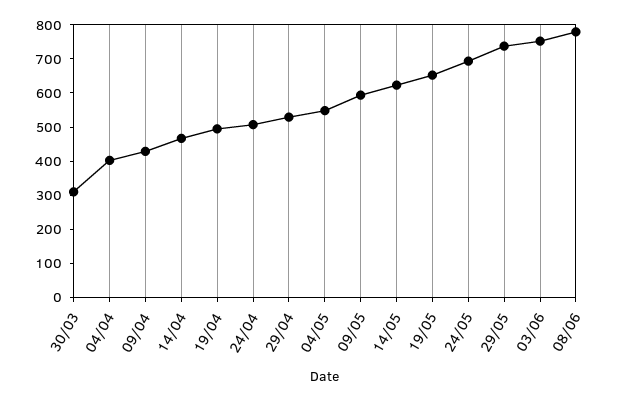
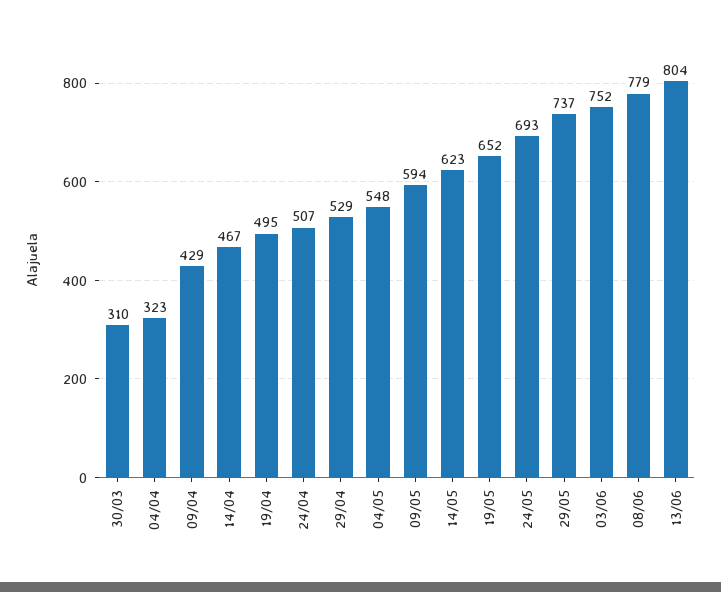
04/04: 400 -> 323
13/06: none -> 804

